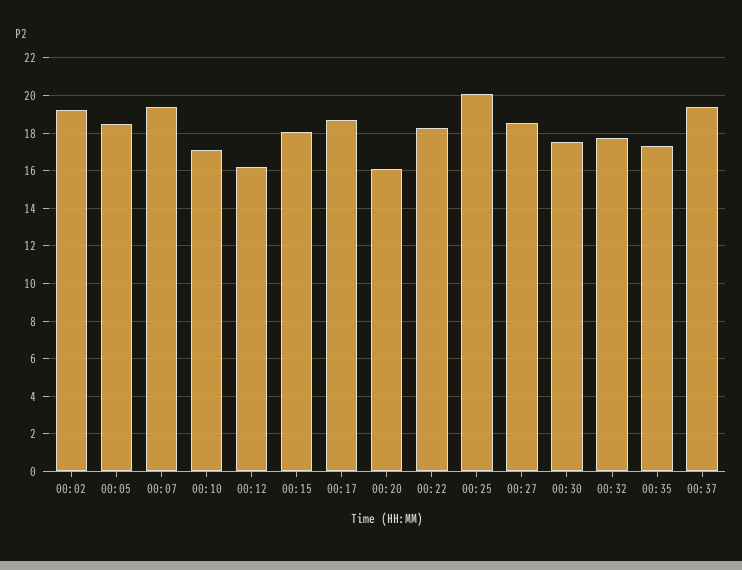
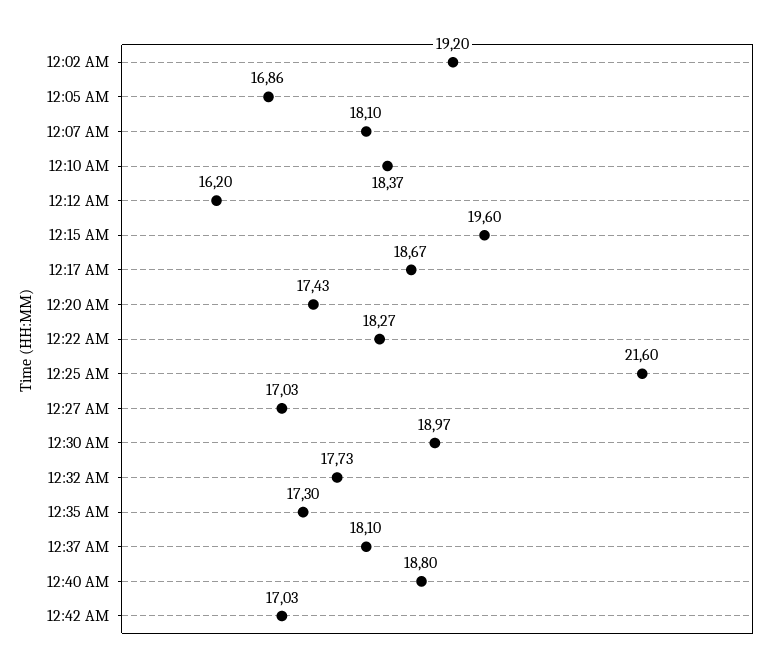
00:05: 18.5 -> 16.86
00:07: 19.5 -> 18.1
00:10: 17 -> 18.37
00:15: 18 -> 19.6
00:20: 16 -> 17.43
00:25: 20 -> 21.6
00:27: 18.5 -> 17.03
00:30: 17.5 -> 18.97
00:37: 19.5 -> 18.1
12:40 AM: none -> 18.8
12:42 AM: none -> 17.03

